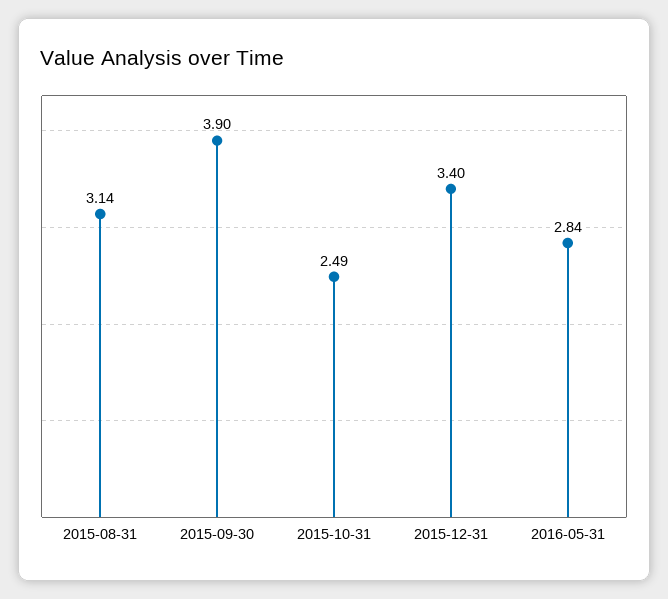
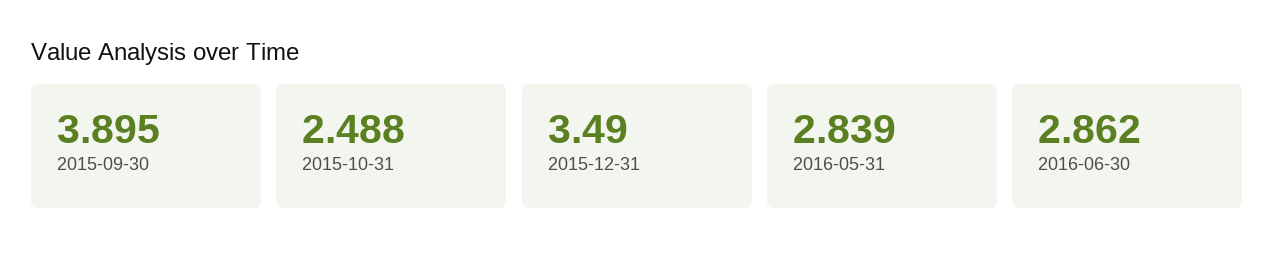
2015-08-31: 3.14 -> none
2015-12-31: 3.4 -> 3.49
2016-06-30: none -> 2.862

